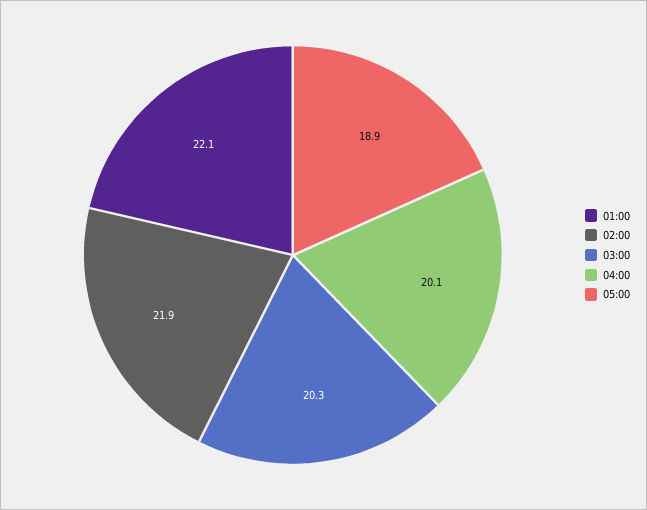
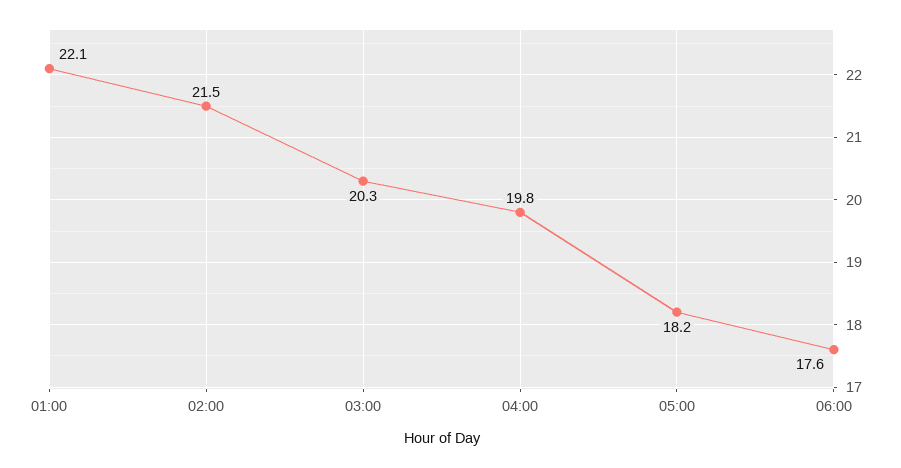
02:00: 21.9 -> 21.5
04:00: 20.1 -> 19.8
05:00: 18.9 -> 18.2
06:00: none -> 17.6

